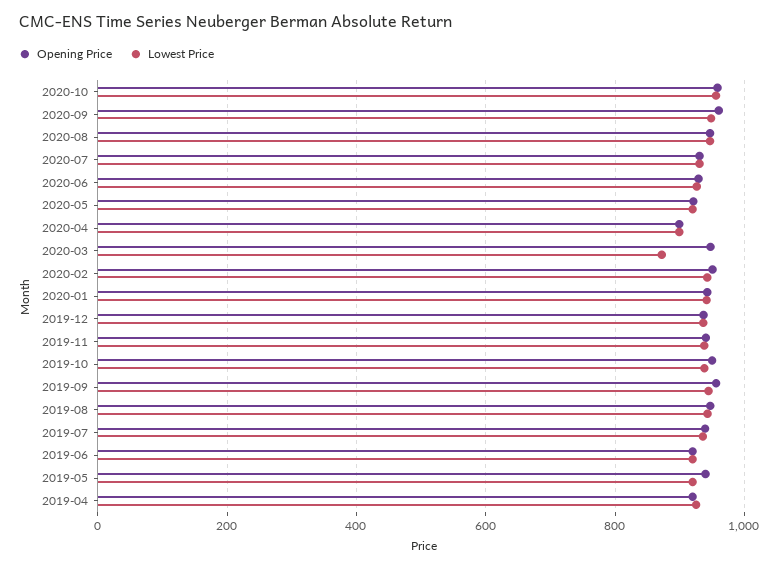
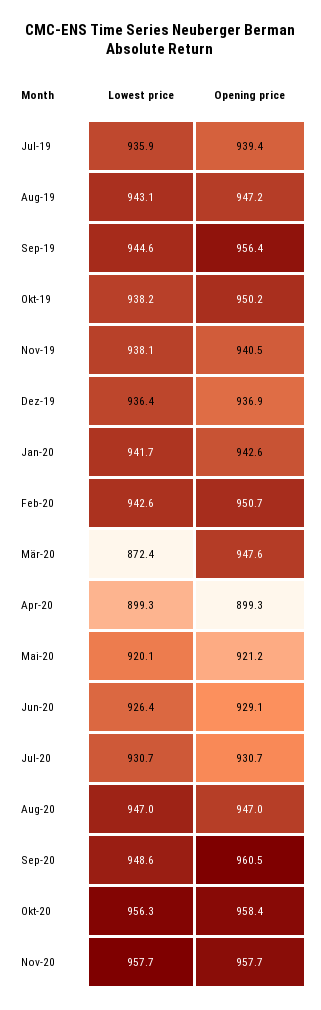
Opening Price, 2019-06: 920 -> none
Lowest Price, 2019-06: 920 -> none
Opening Price, 2019-05: 940 -> none
Lowest Price, 2019-05: 920 -> none
Opening Price, 2019-04: 920 -> none
Lowest Price, 2019-04: 920 -> none
Lowest Price, Nov-20: none -> 957.7
Opening Price, Nov-20: none -> 957.7

